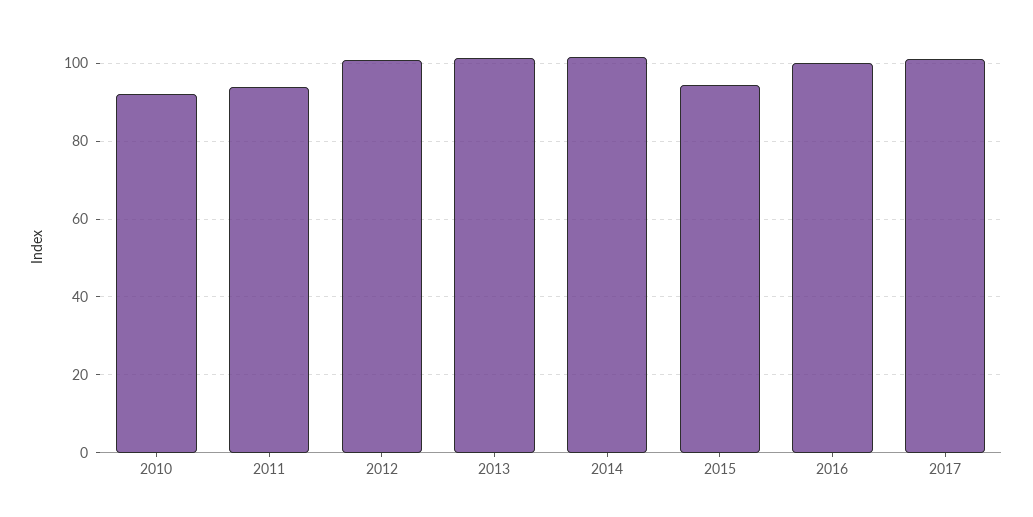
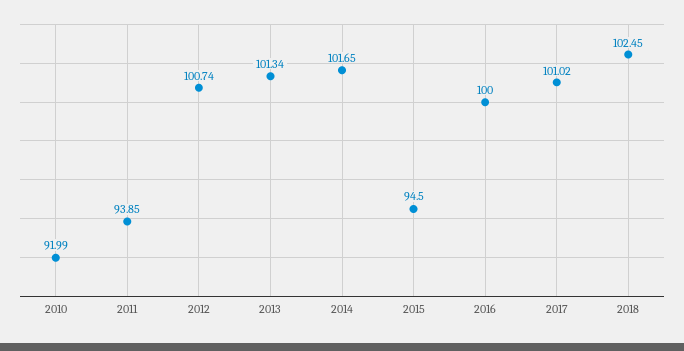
2018: none -> 102.45

